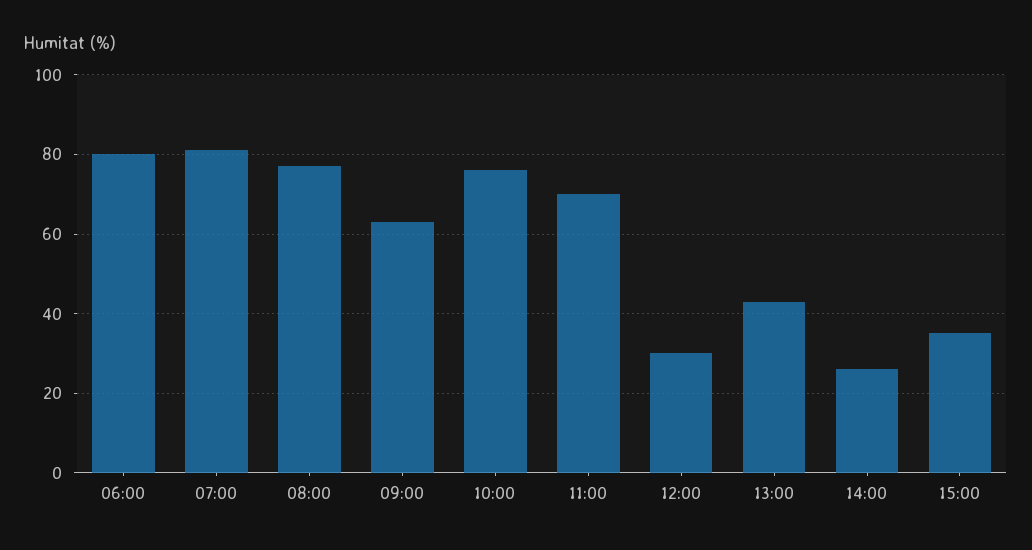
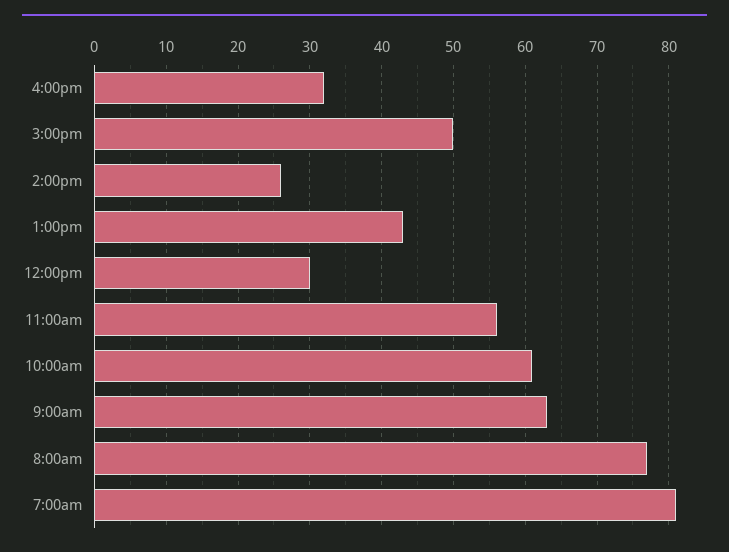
06:00: 80 -> none
10:00: 75 -> 61
11:00: 70 -> 56
15:00: 35 -> 50
4:00pm: none -> 32

